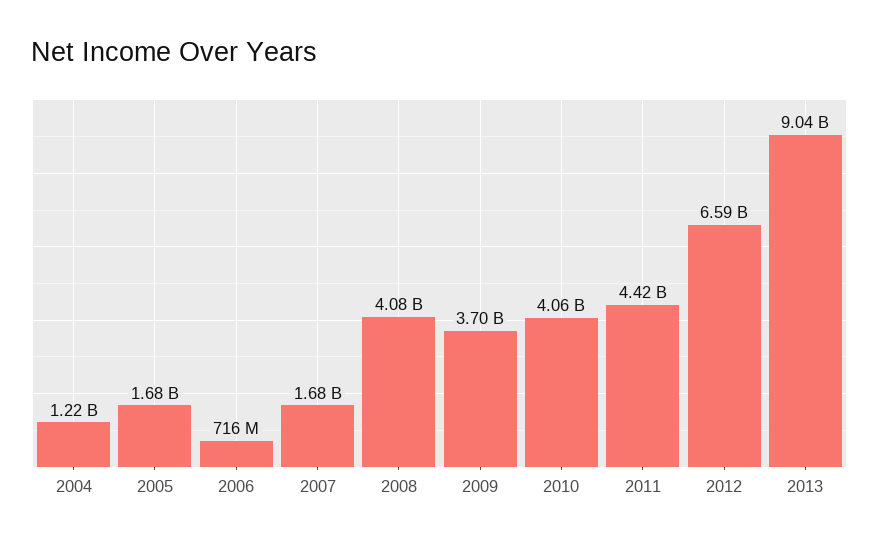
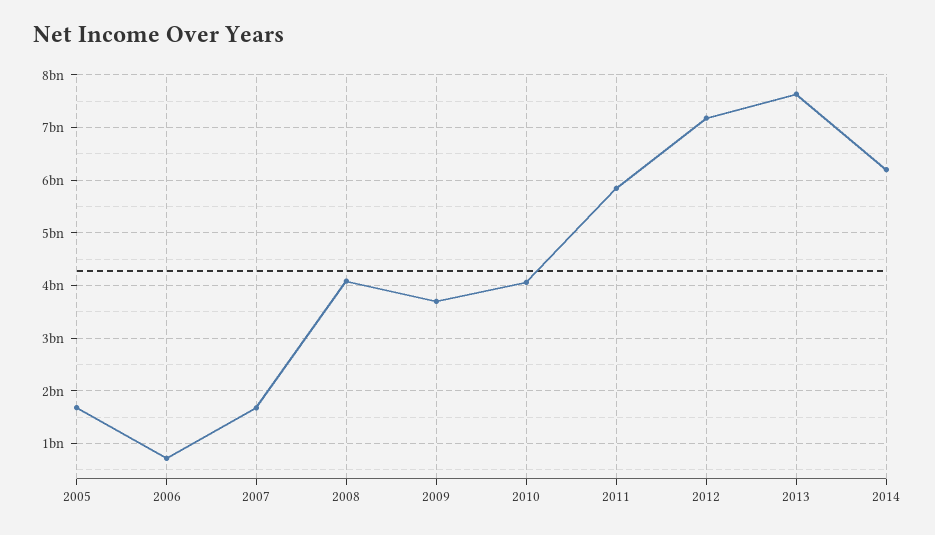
2004: 1220000000 -> none
2011: 4420000000 -> 5800000000
2012: 6590000000 -> 7200000000
2013: 9040000000 -> 7600000000
2014: none -> 6200000000

